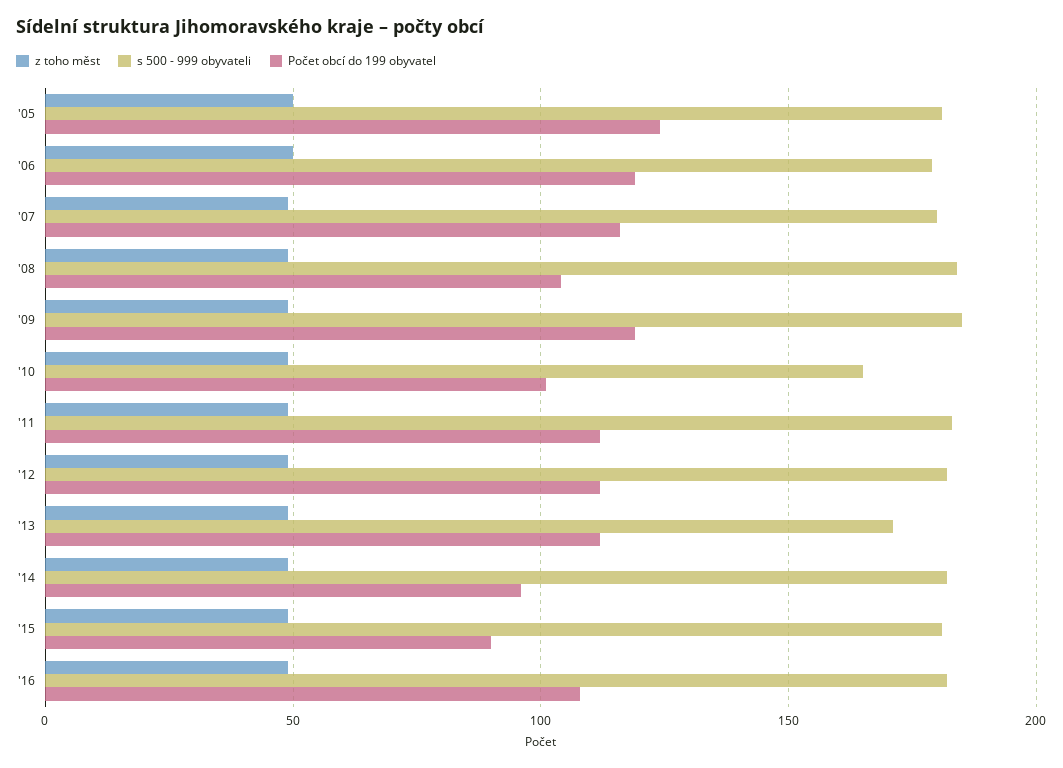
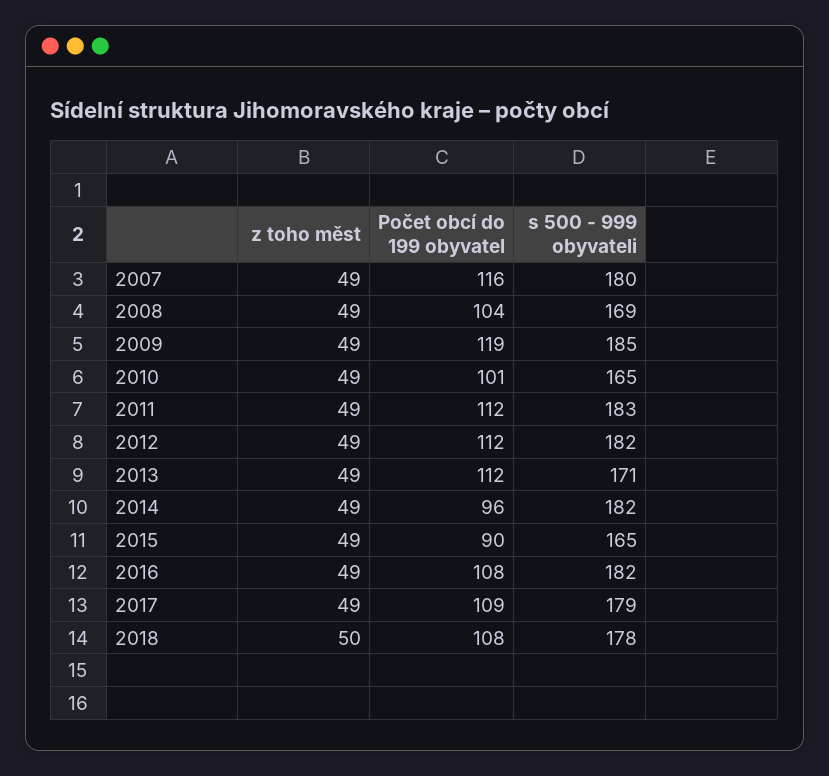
z toho měst, '05: 50 -> none
s 500 - 999 obyvateli, '05: 180 -> none
Počet obcí do 199 obyvatel, '05: 125 -> none
z toho měst, '06: 50 -> none
s 500 - 999 obyvateli, '06: 180 -> none
Počet obcí do 199 obyvatel, '06: 120 -> none
s 500 - 999 obyvateli, '08: 185 -> 169
s 500 - 999 obyvateli, '15: 180 -> 165
z toho měst, 2017: none -> 49
Počet obcí do 199 obyvatel, 2017: none -> 109
s 500 - 999 obyvateli, 2017: none -> 179
z toho měst, 2018: none -> 50
Počet obcí do 199 obyvatel, 2018: none -> 108
s 500 - 999 obyvateli, 2018: none -> 178

